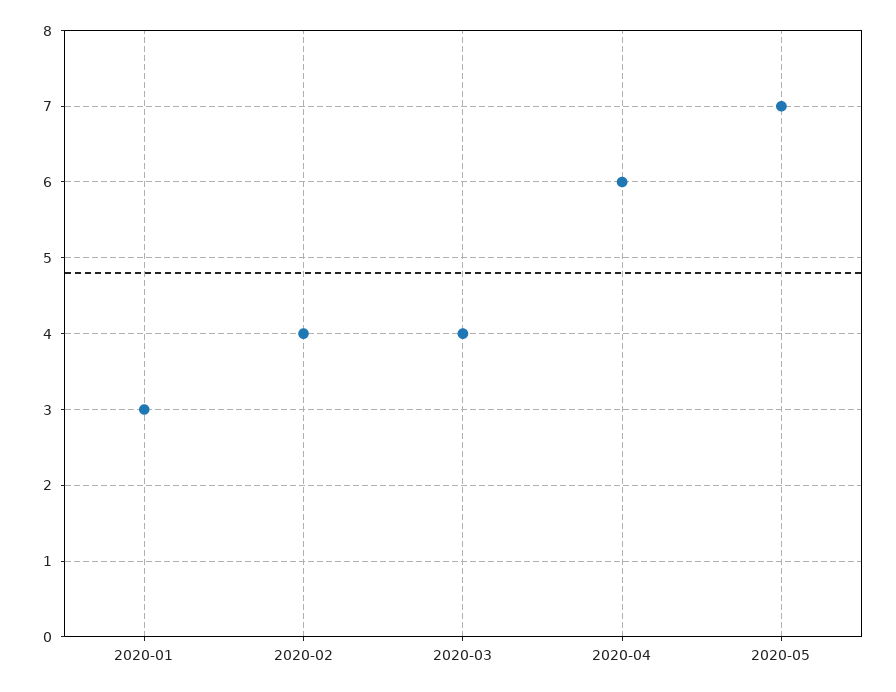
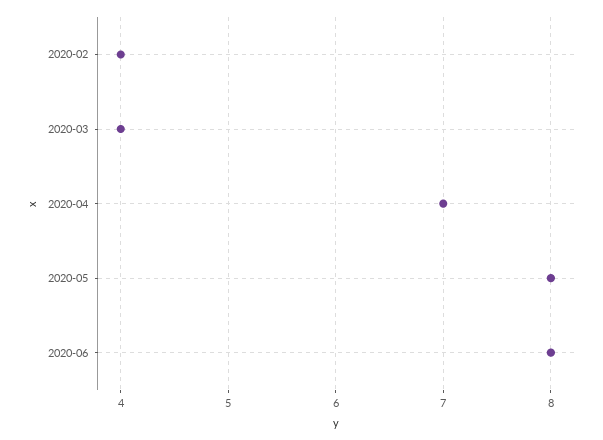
2020-01: 3 -> none
2020-04: 6 -> 7
2020-05: 7 -> 8
2020-06: none -> 8

